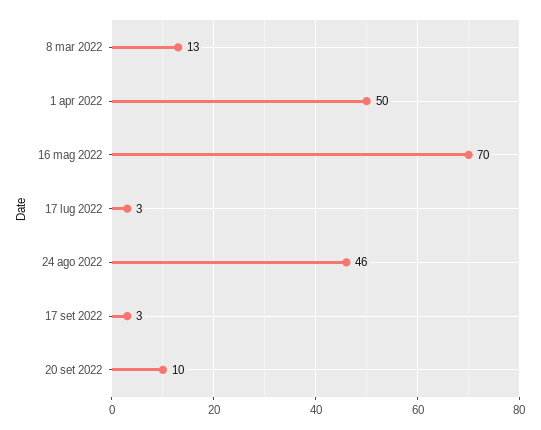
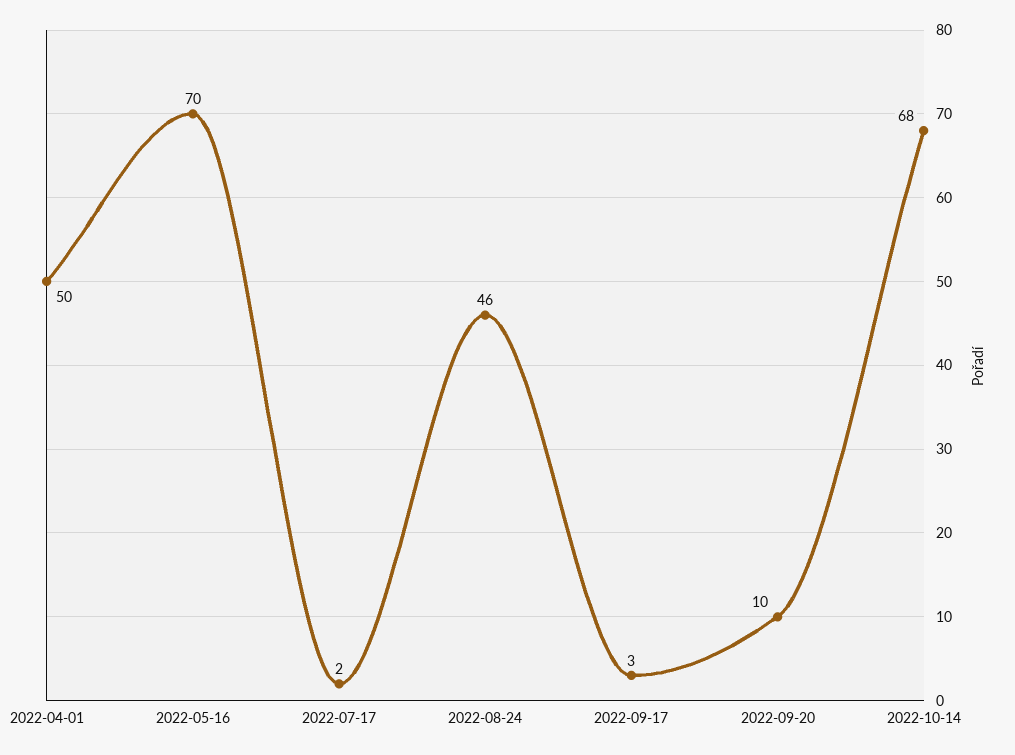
8 mar 2022: 13 -> none
17 lug 2022: 3 -> 2
2022-10-14: none -> 68

